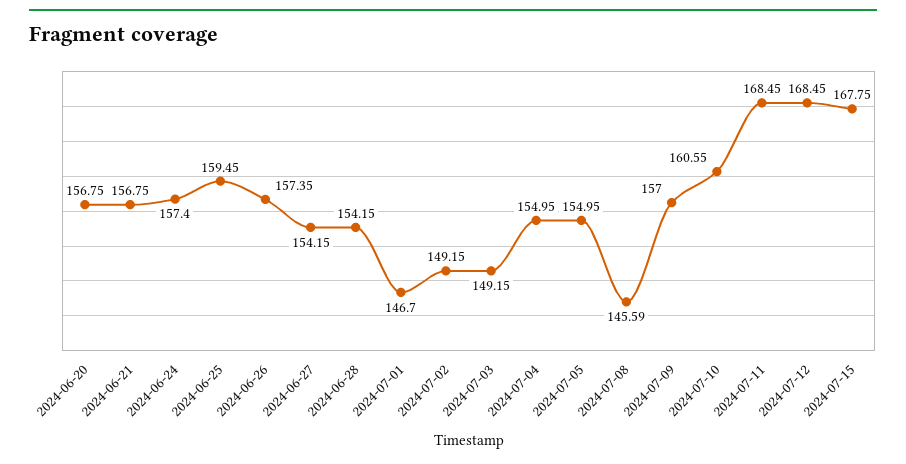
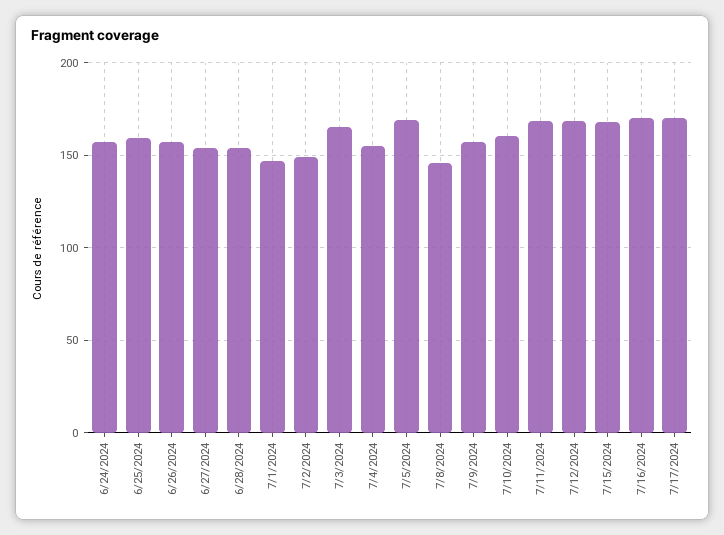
2024-06-20: 156.75 -> none
2024-06-21: 156.75 -> none
2024-07-03: 149.15 -> 165
2024-07-05: 154.95 -> 170
7/16/2024: none -> 170
7/17/2024: none -> 170

